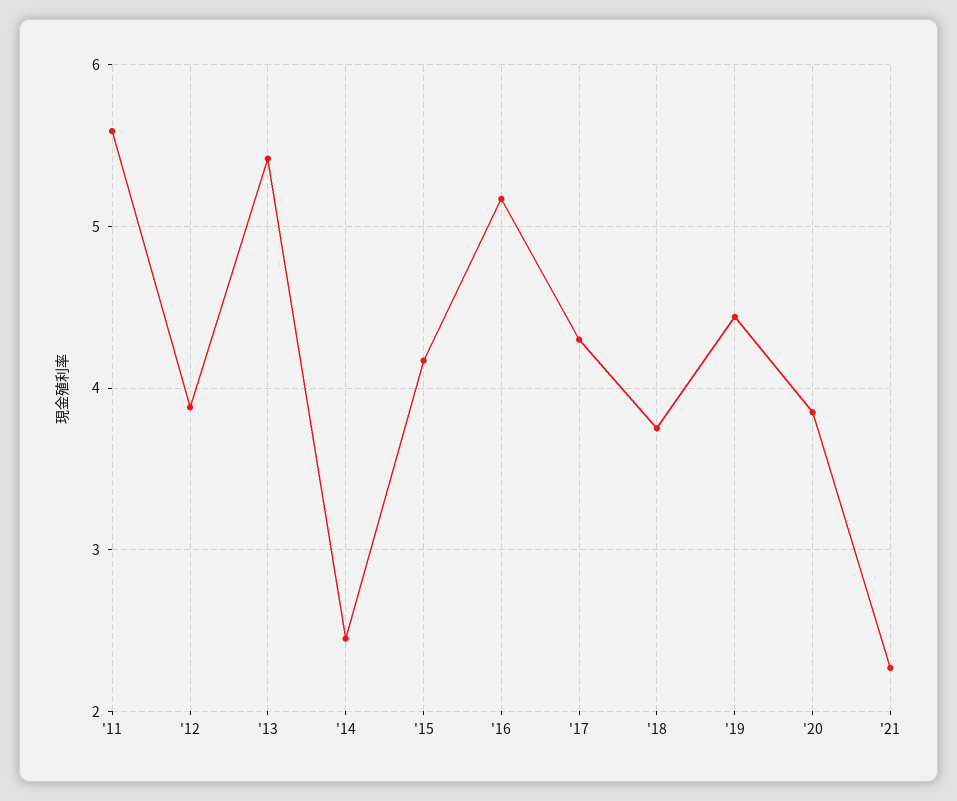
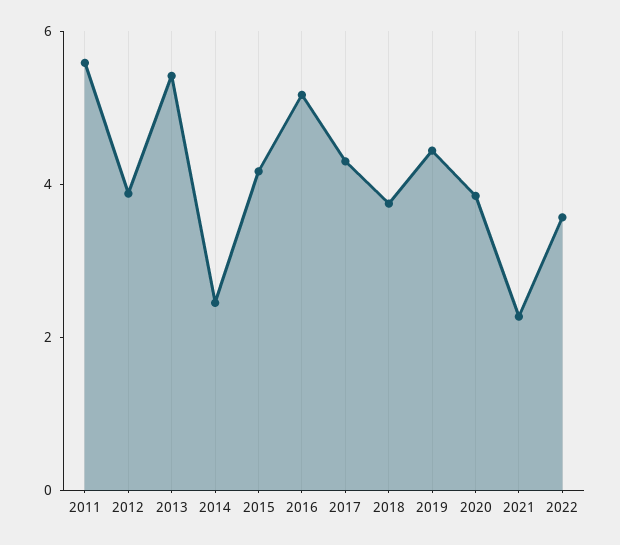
2022: none -> 3.5

